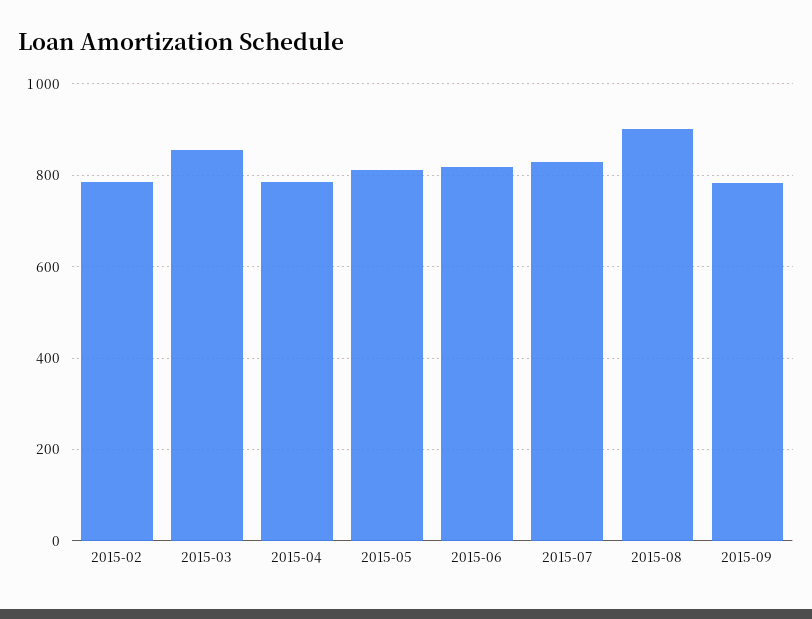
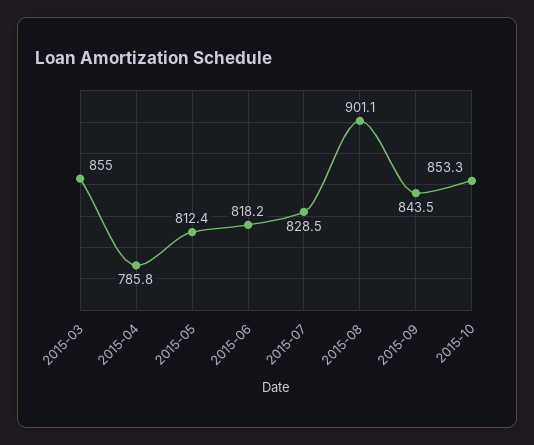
2015-02: 780 -> none
2015-09: 780 -> 843.5
2015-10: none -> 853.3

